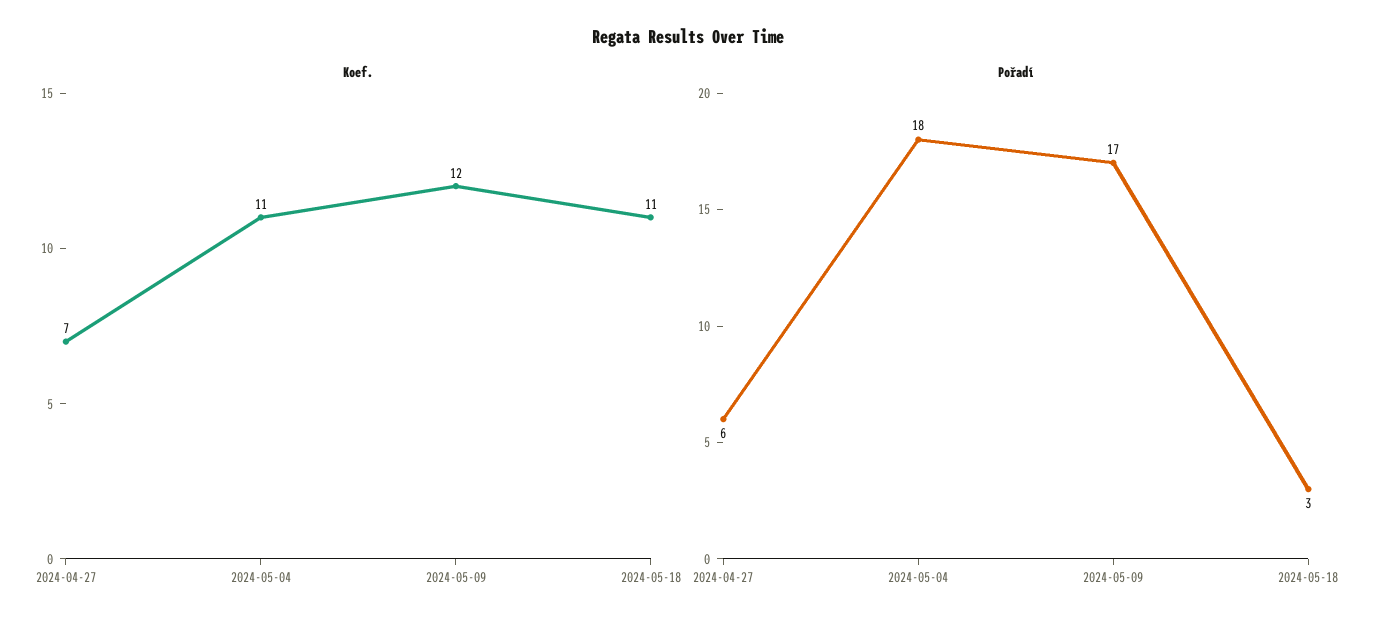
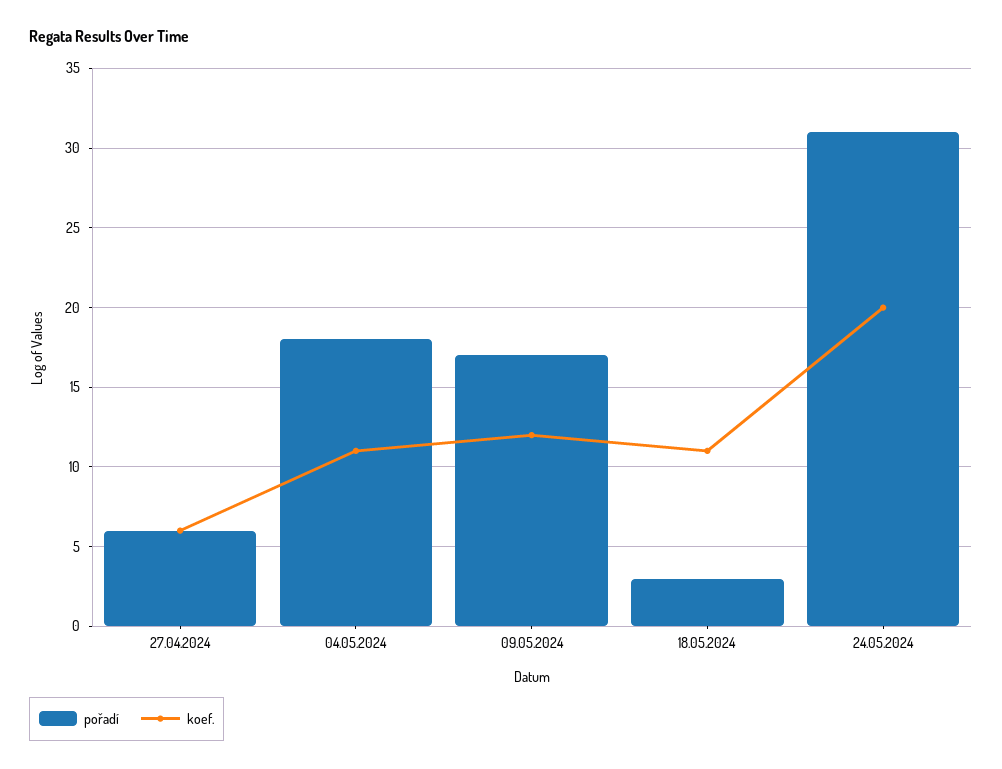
Koef., 2024-04-27: 7 -> 6
Pořadí, 24.05.2024: none -> 31
Koef., 24.05.2024: none -> 20

